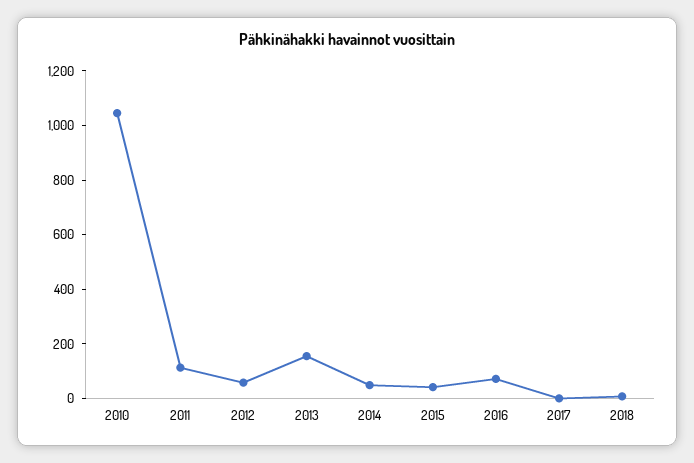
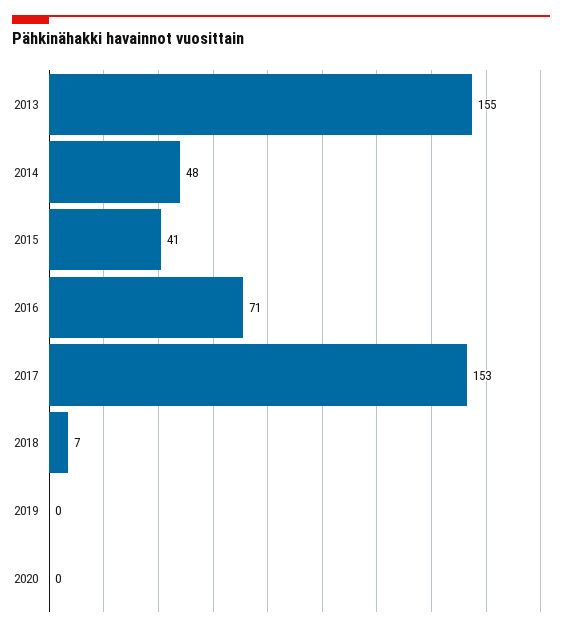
2010: 1050 -> none
2011: 100 -> none
2012: 50 -> none
2017: 0 -> 153
2019: none -> 0
2020: none -> 0

